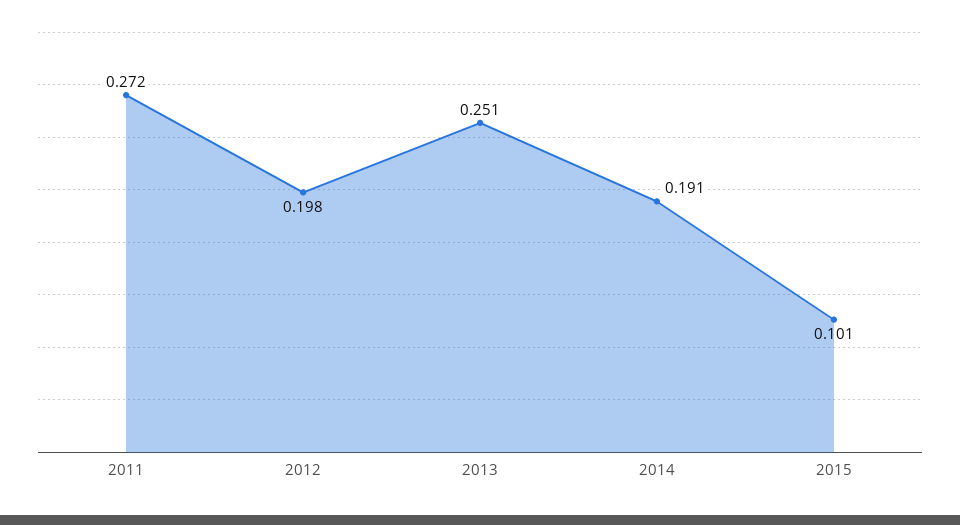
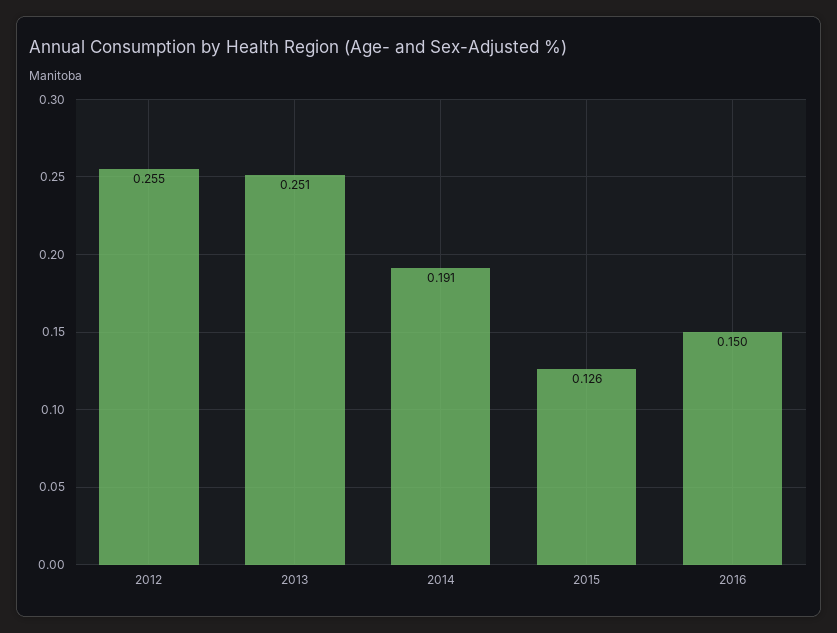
2011: 0.272 -> none
2012: 0.198 -> 0.255
2015: 0.101 -> 0.126
2016: none -> 0.15

